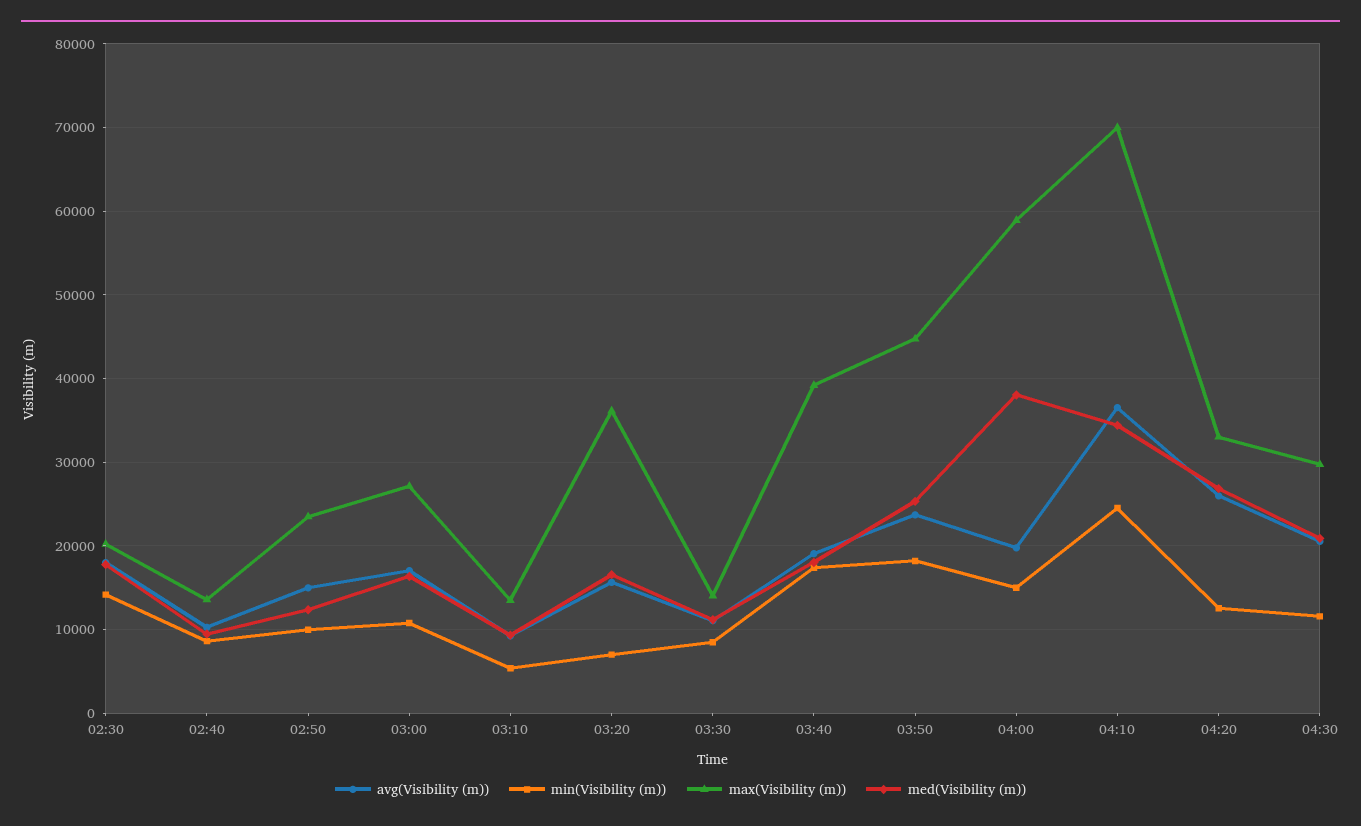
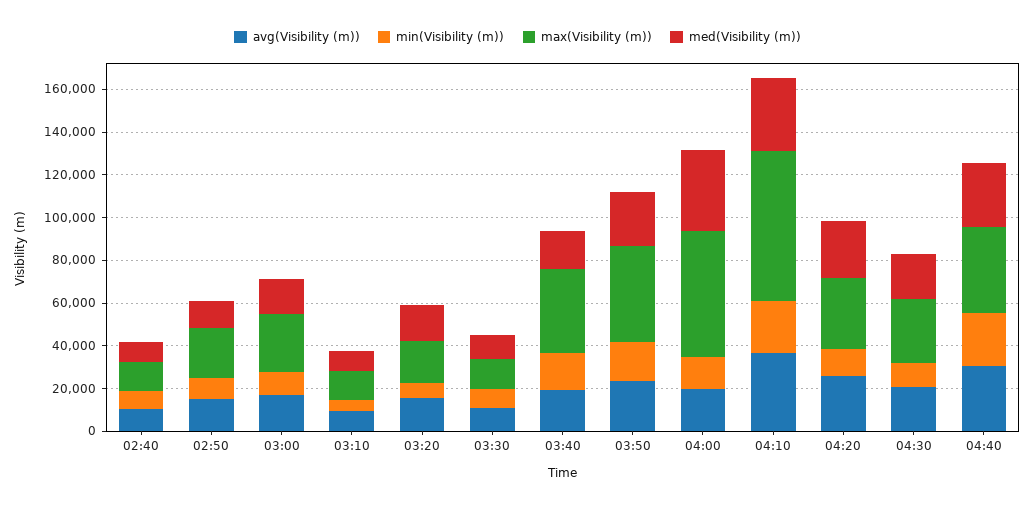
avg(Visibility (m)), 02:30: 18000 -> none
min(Visibility (m)), 02:30: 14000 -> none
max(Visibility (m)), 02:30: 20000 -> none
med(Visibility (m)), 02:30: 18000 -> none
max(Visibility (m)), 03:20: 36000 -> 20000
avg(Visibility (m)), 04:40: none -> 30000
min(Visibility (m)), 04:40: none -> 25000
max(Visibility (m)), 04:40: none -> 40000
med(Visibility (m)), 04:40: none -> 30000

